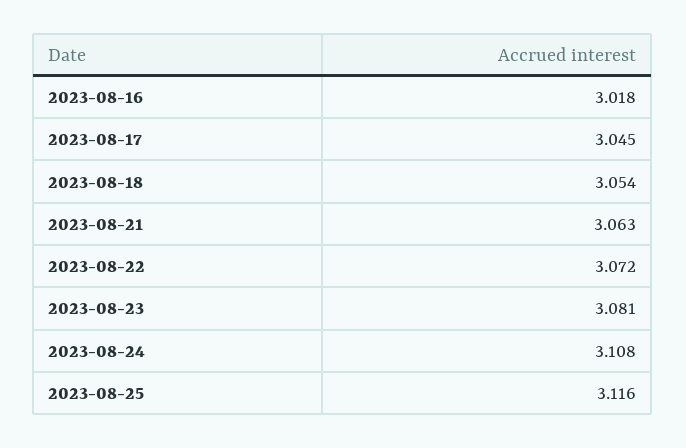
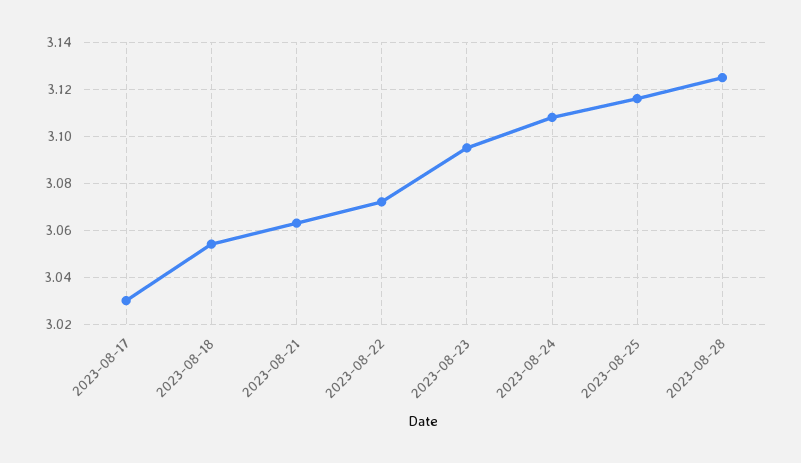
2023-08-16: 3.018 -> none
2023-08-17: 3.045 -> 3.03
2023-08-23: 3.081 -> 3.095
2023-08-28: none -> 3.125

